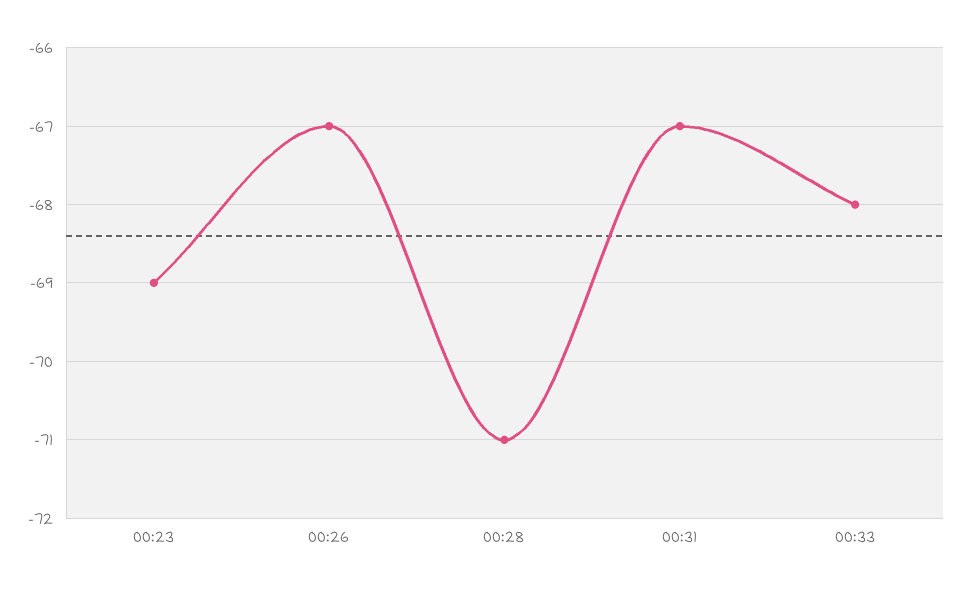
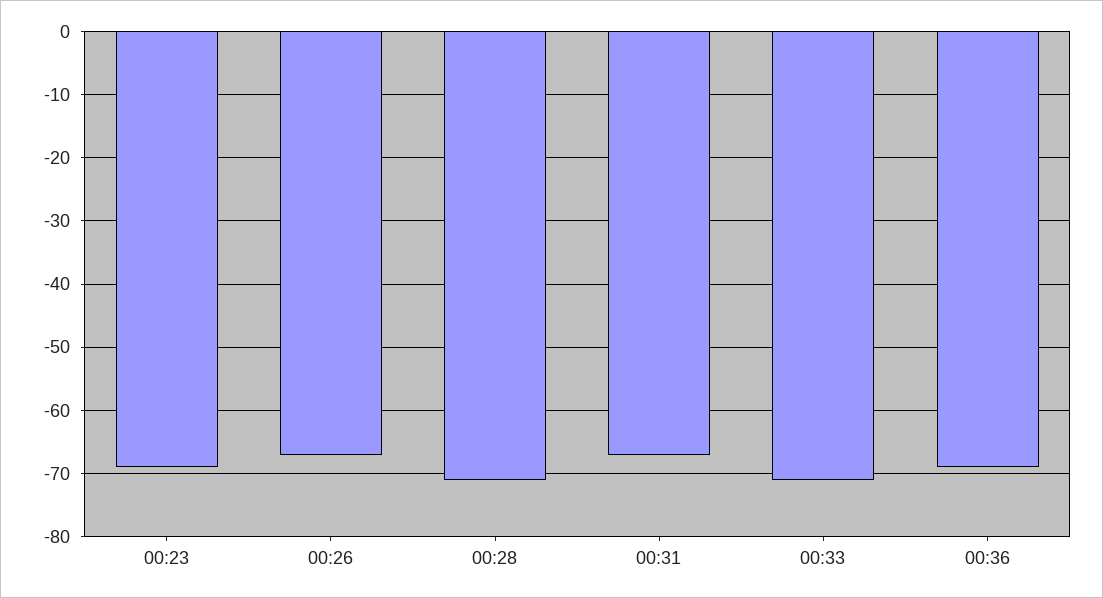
00:33: -68 -> -71
00:36: none -> -69

